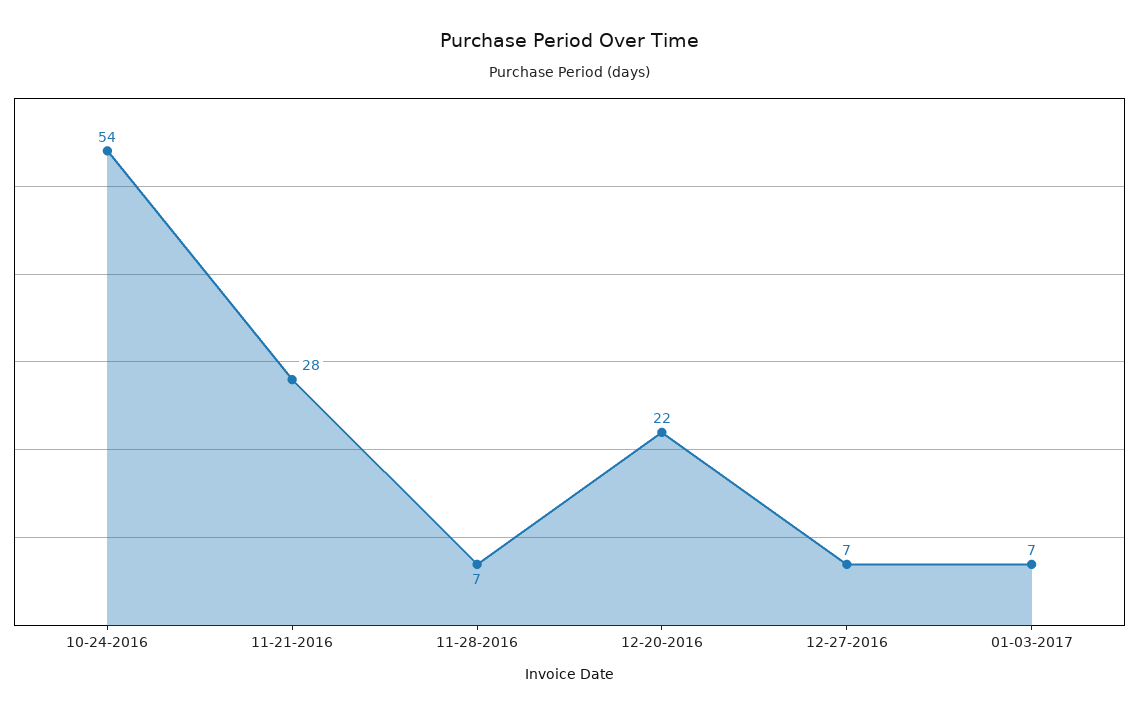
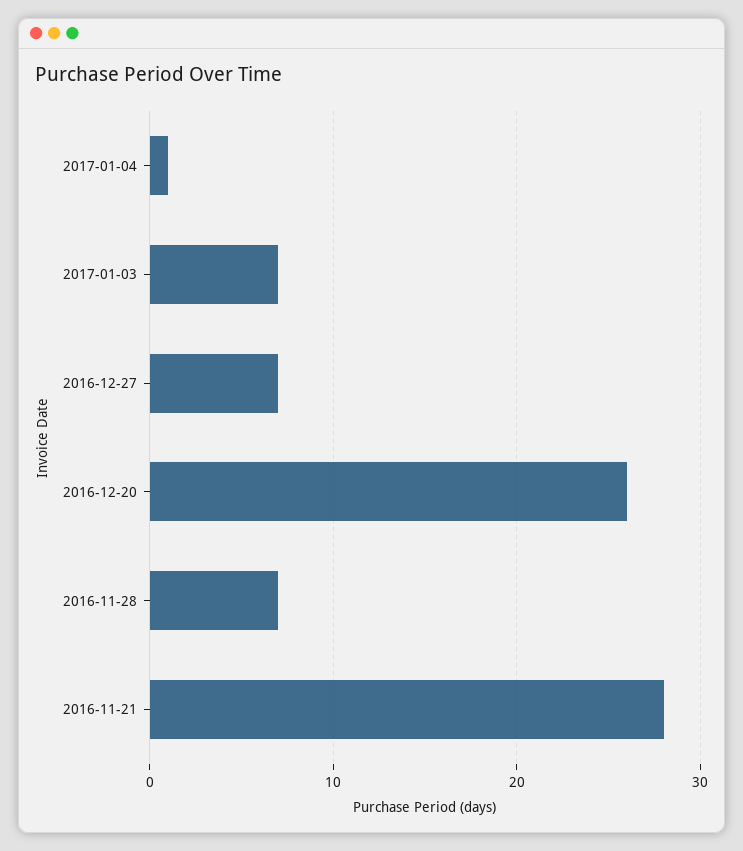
10-24-2016: 54 -> none
12-20-2016: 22 -> 26
2017-01-04: none -> 1

